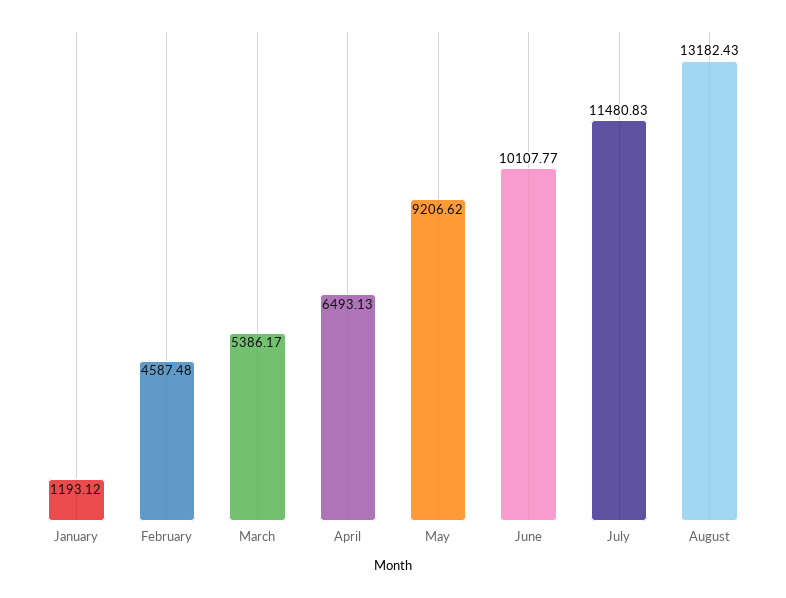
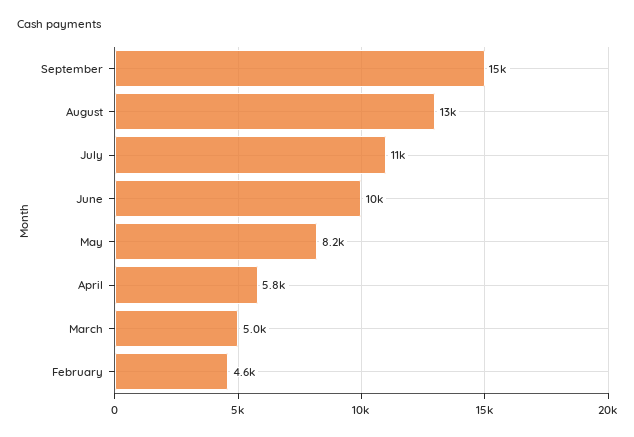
January: 1193.12 -> none
March: 5386.17 -> 5000
April: 6493.13 -> 5800
May: 9206.62 -> 8200
September: none -> 15000

